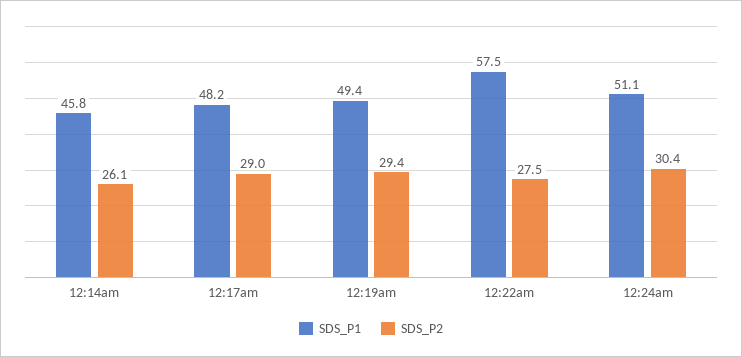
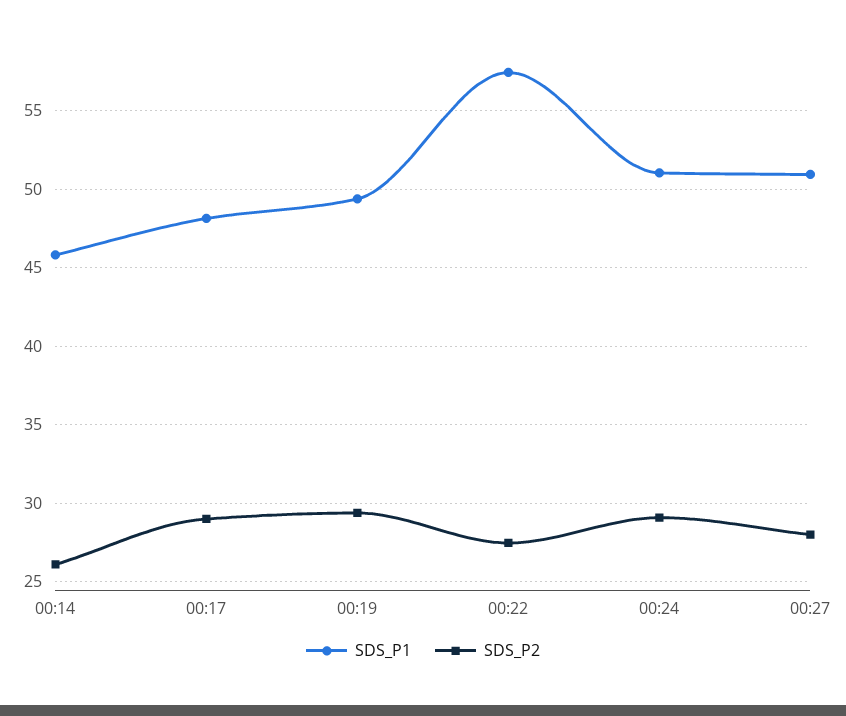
SDS_P2, 12:24am: 30.4 -> 29
SDS_P1, 00:27: none -> 51
SDS_P2, 00:27: none -> 28

